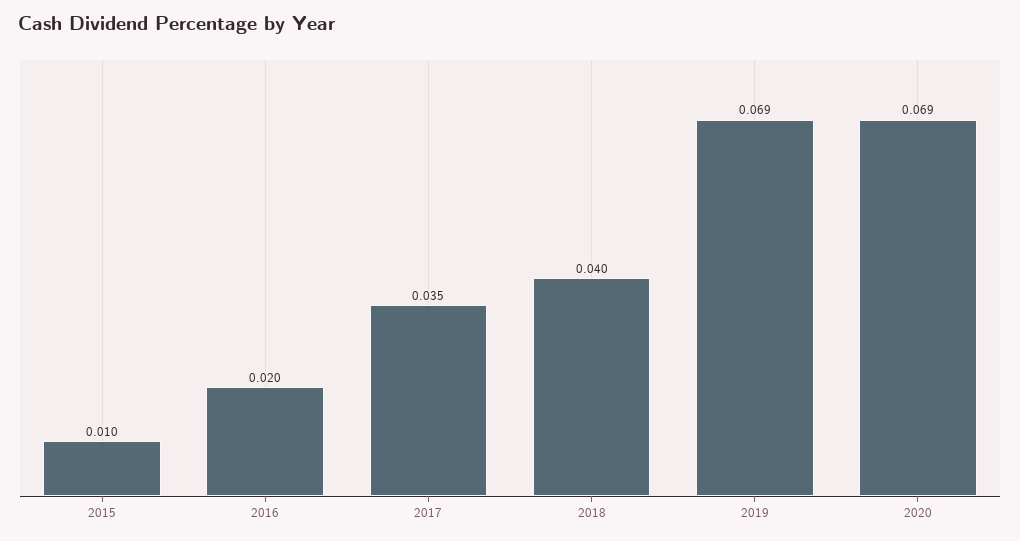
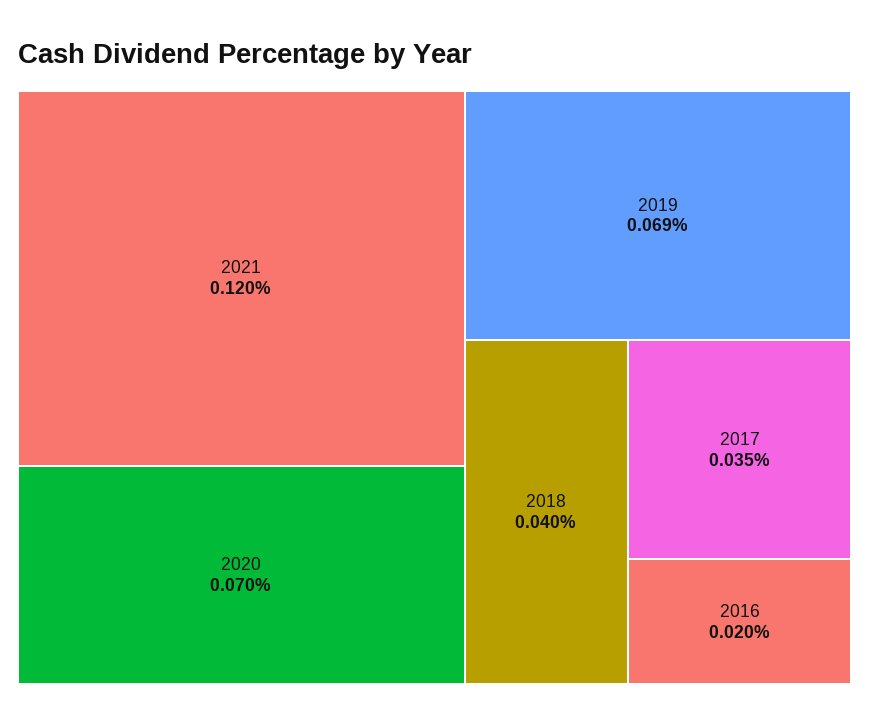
2015: 0.01 -> none
2020: 0.069 -> 0.07
2021: none -> 0.12

